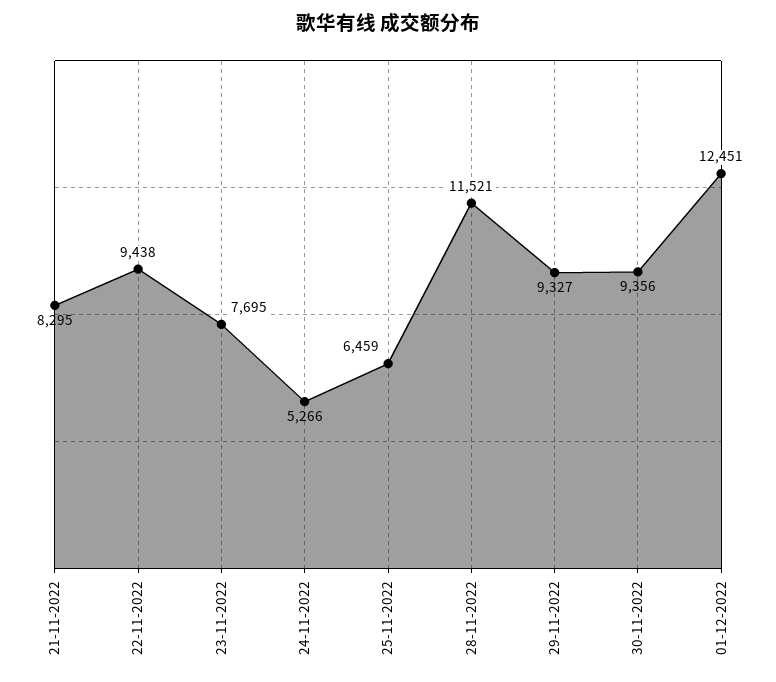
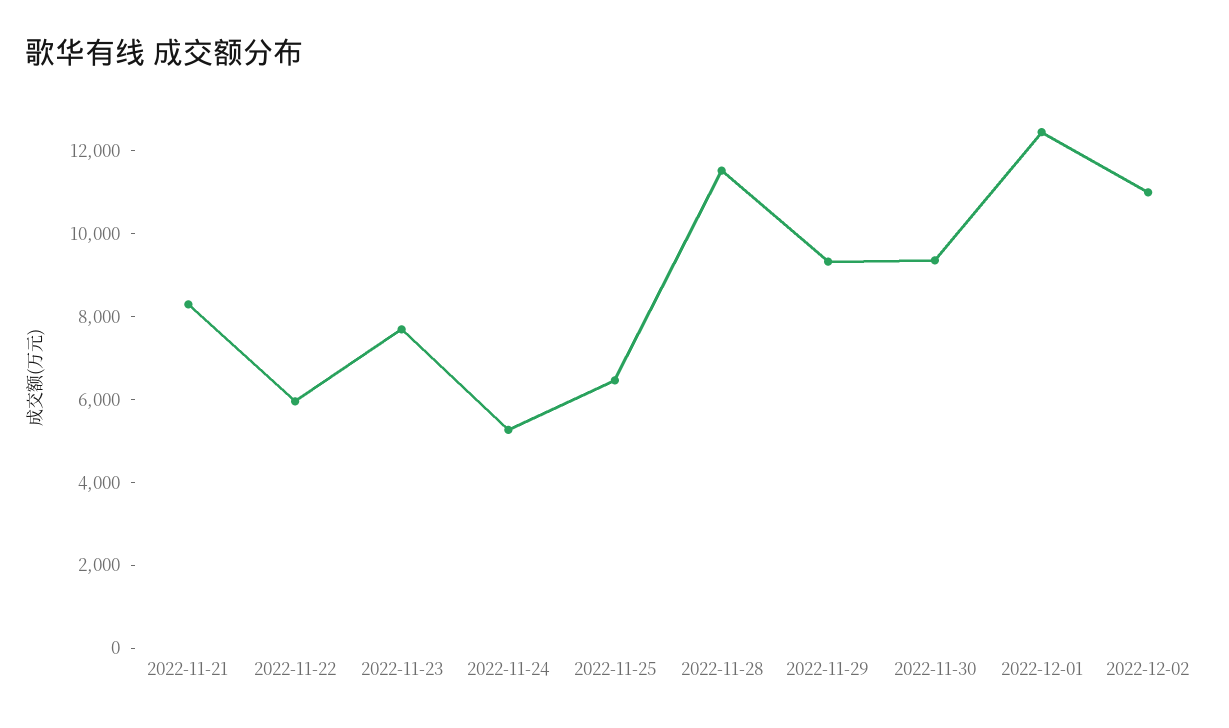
22-11-2022: 9438 -> 6000
2022-12-02: none -> 11000

